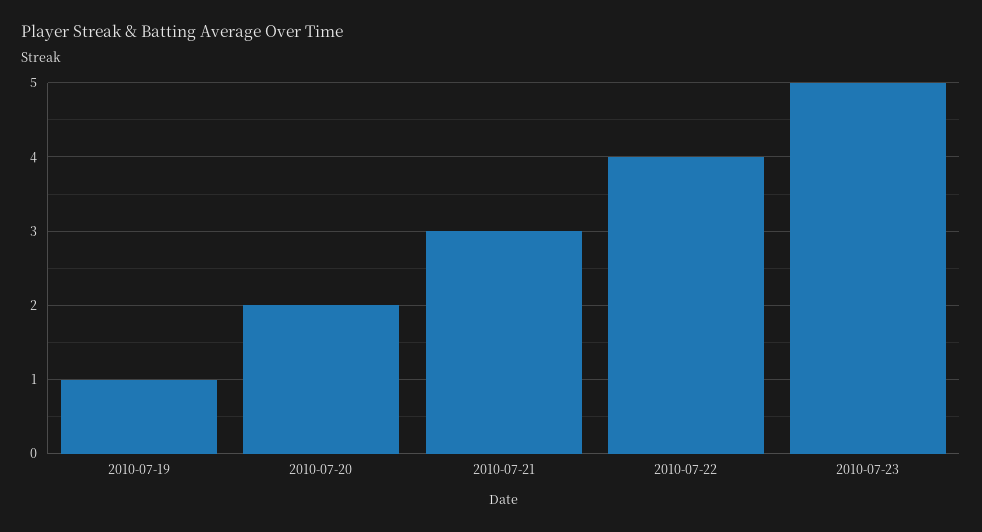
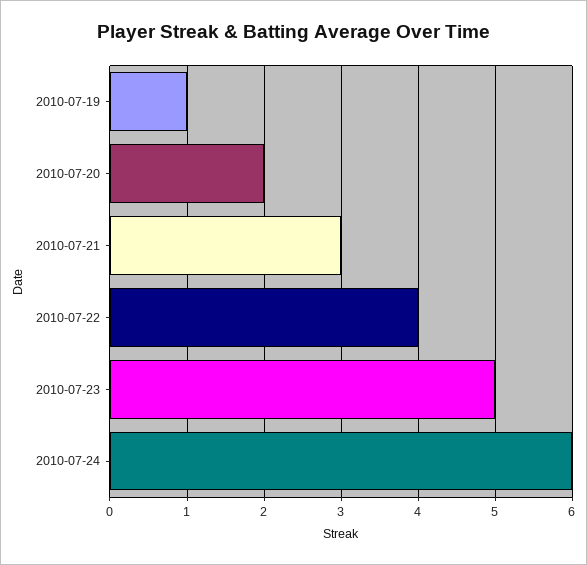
2010-07-24: none -> 6

